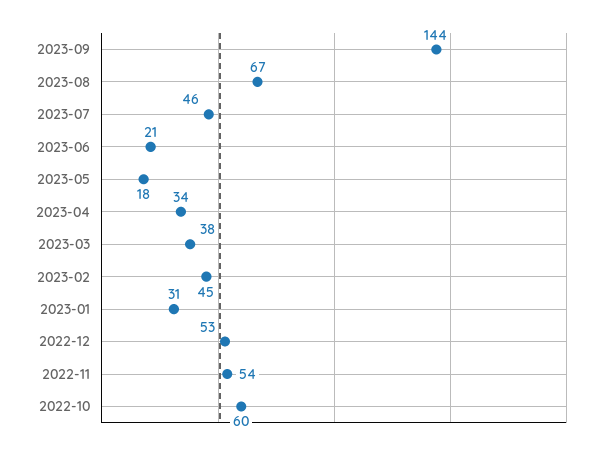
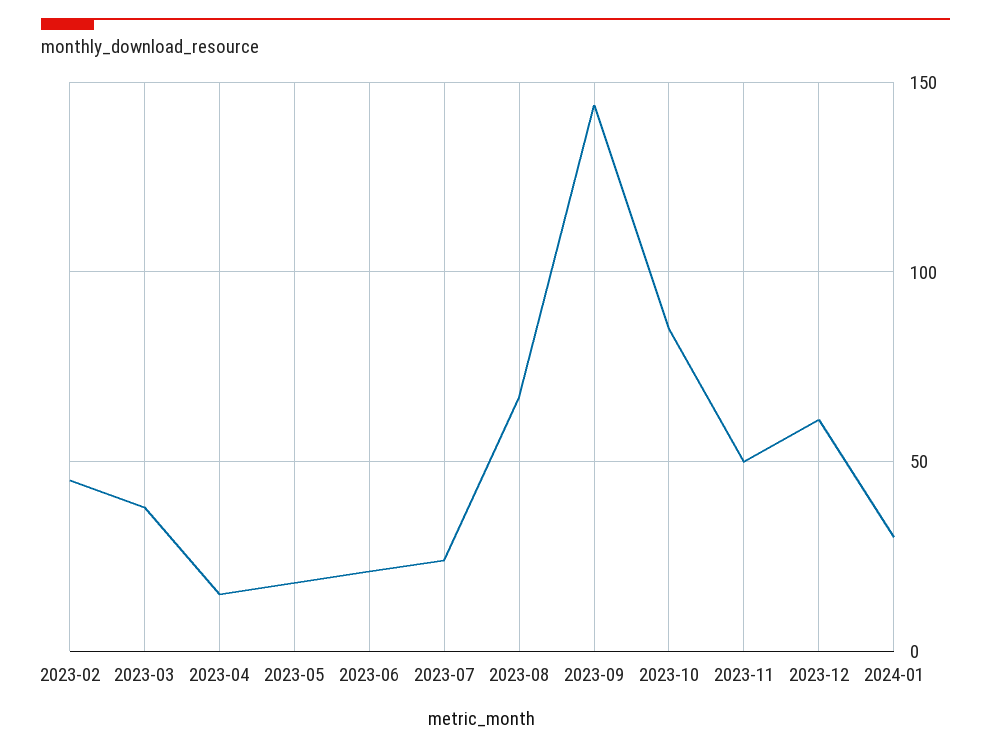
2023-07: 46 -> 25
2023-04: 34 -> 15
2023-01: 31 -> none
2022-12: 53 -> none
2022-11: 54 -> none
2022-10: 60 -> none
2023-10: none -> 85
2023-11: none -> 50
2023-12: none -> 60
2024-01: none -> 30

